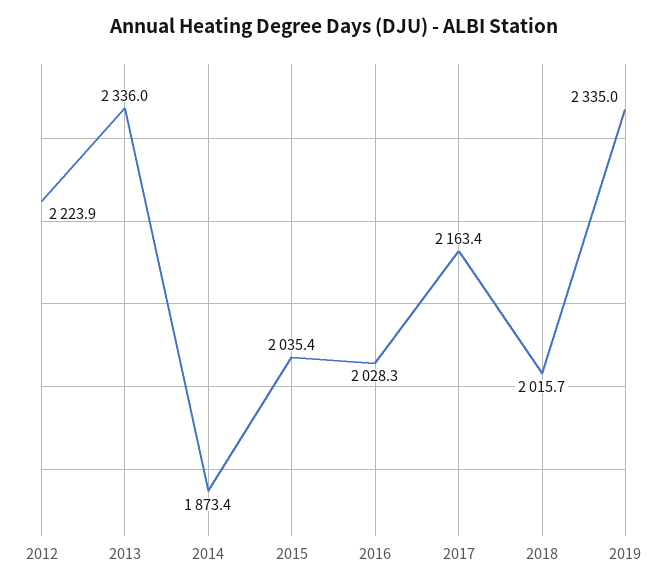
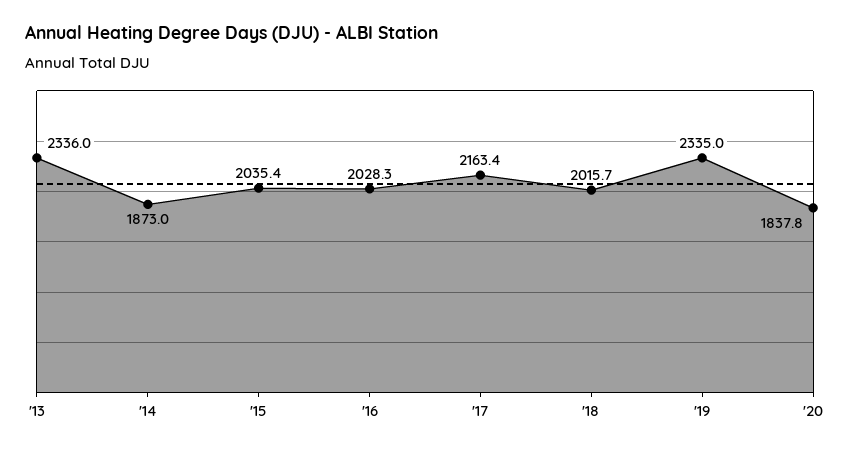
2012: 2223.9 -> none
2014: 1873.4 -> 1873
'20: none -> 1837.8

